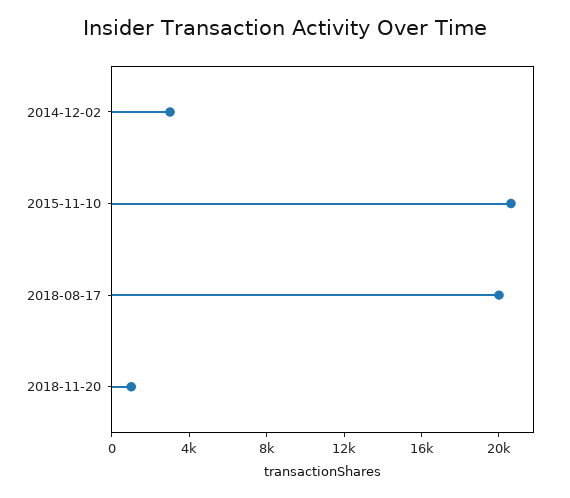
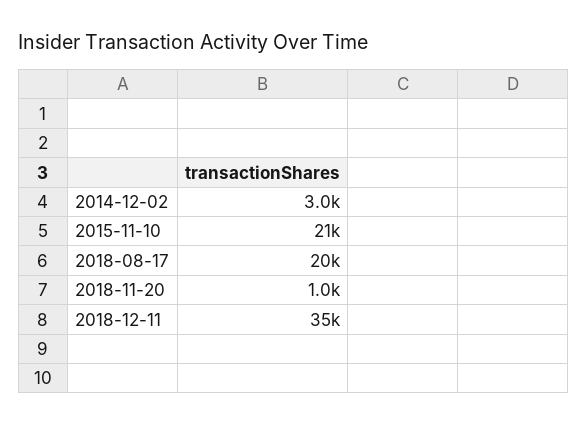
2018-12-11: none -> 35000

